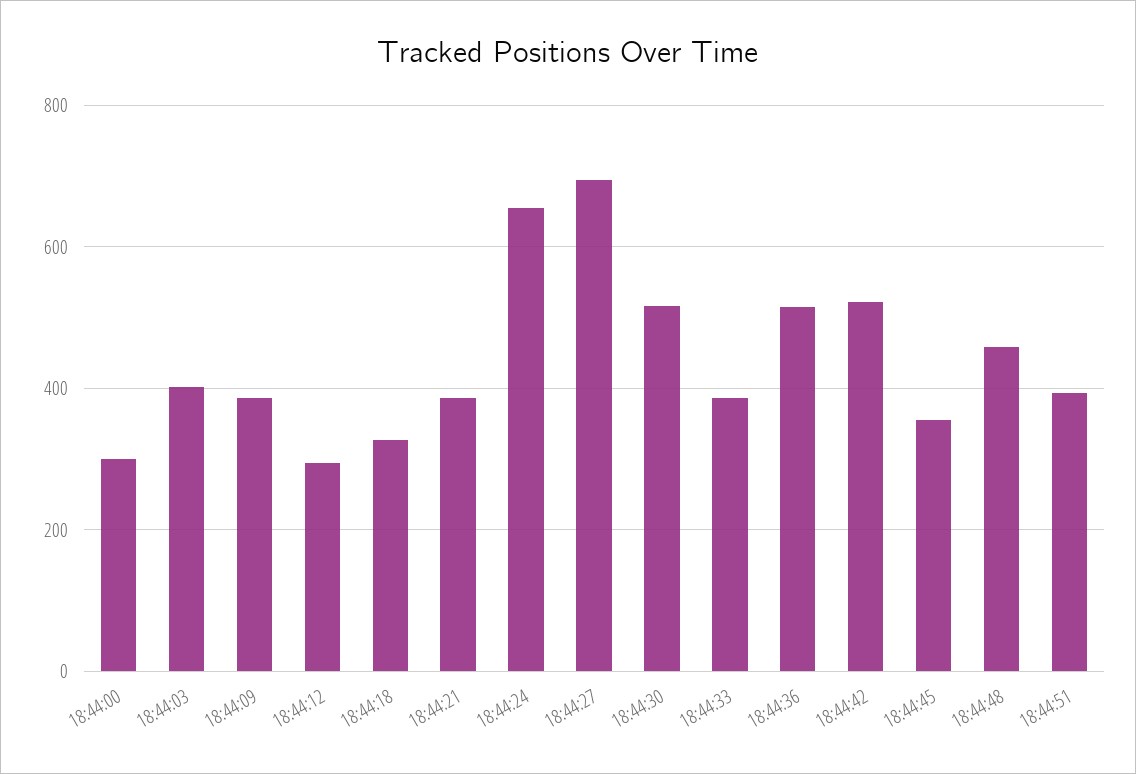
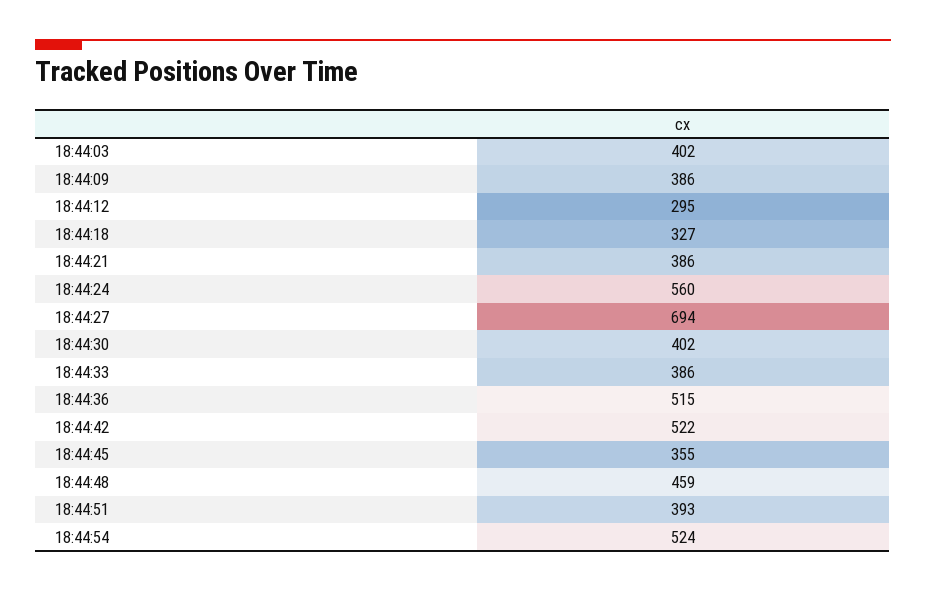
18:44:00: 300 -> none
18:44:24: 660 -> 560
18:44:30: 520 -> 402
18:44:54: none -> 524

